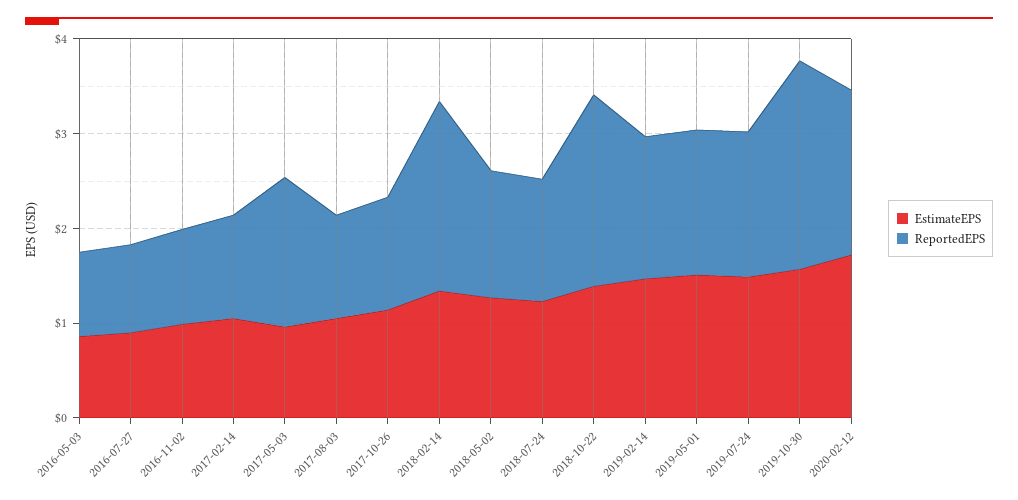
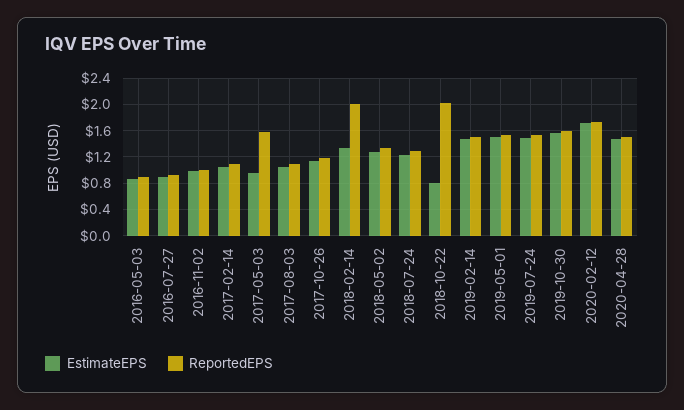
EstimateEPS, 2018-10-22: 1.4 -> 0.8
ReportedEPS, 2019-10-30: 2.2 -> 1.6
EstimateEPS, 2020-04-28: none -> 1.5
ReportedEPS, 2020-04-28: none -> 1.5

